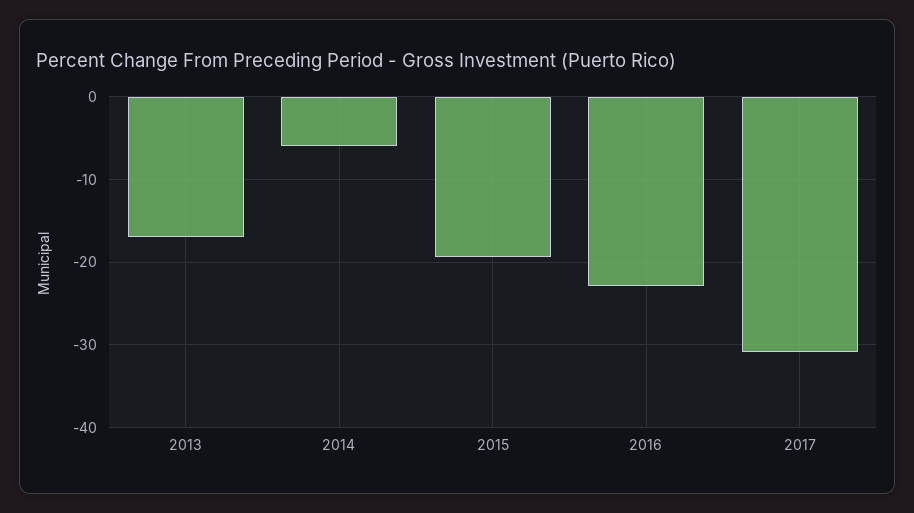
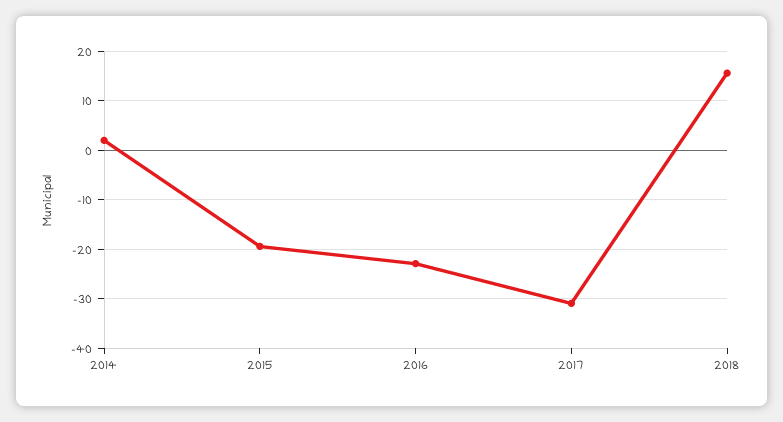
2013: -17 -> none
2014: -6 -> 2
2018: none -> 16

